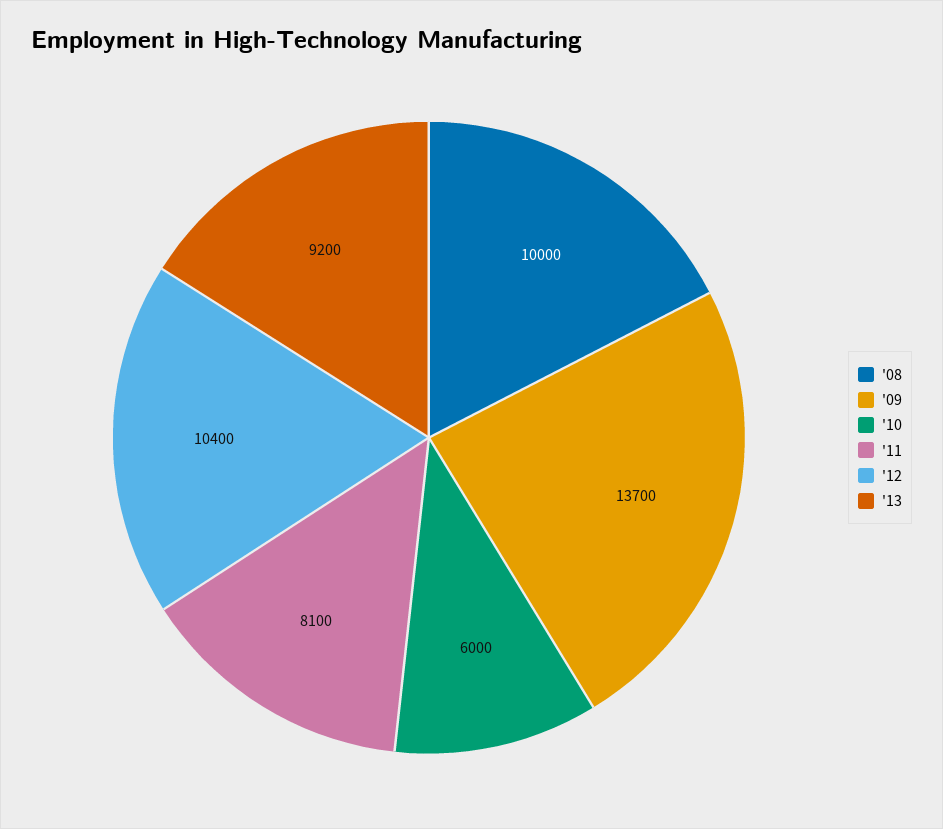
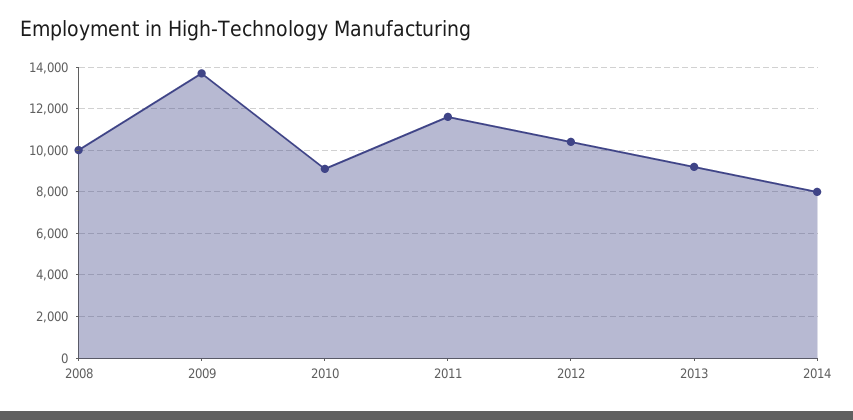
'10: 6000 -> 9000
'11: 8100 -> 11500
2014: none -> 8000

